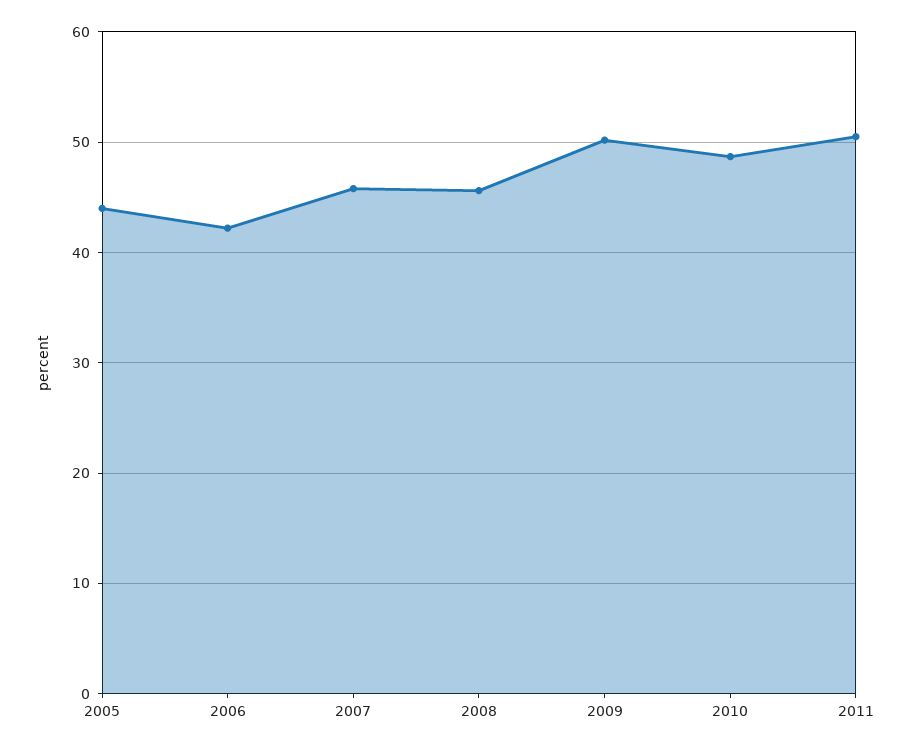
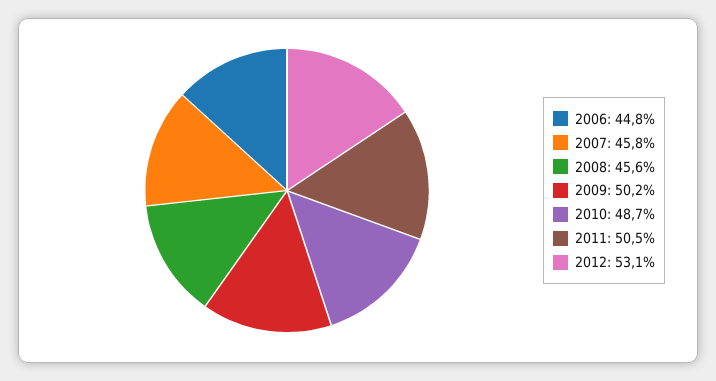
2005: 44 -> none
2006: 42 -> 44.8
2012: none -> 53.1

